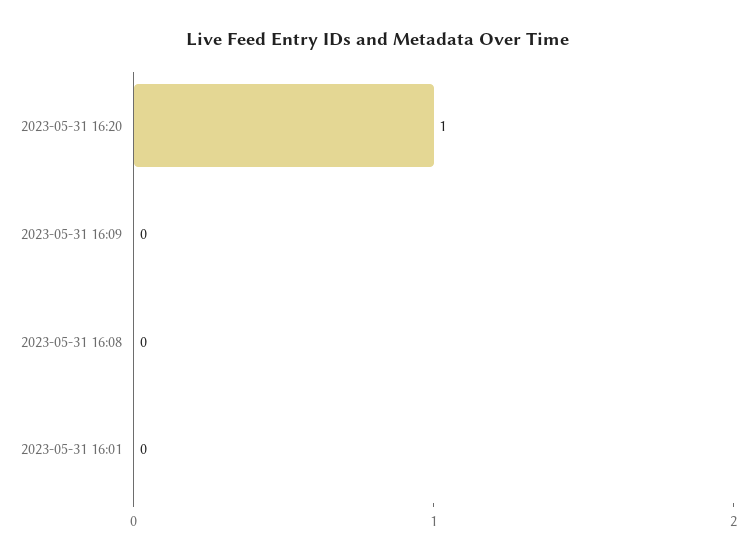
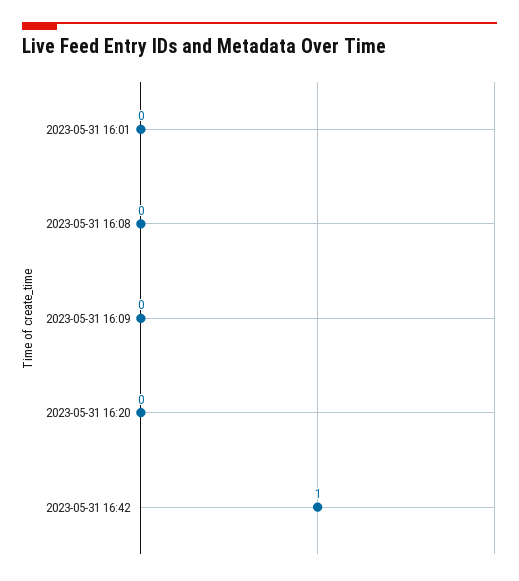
2023-05-31 16:20: 1 -> 0
2023-05-31 16:42: none -> 1

